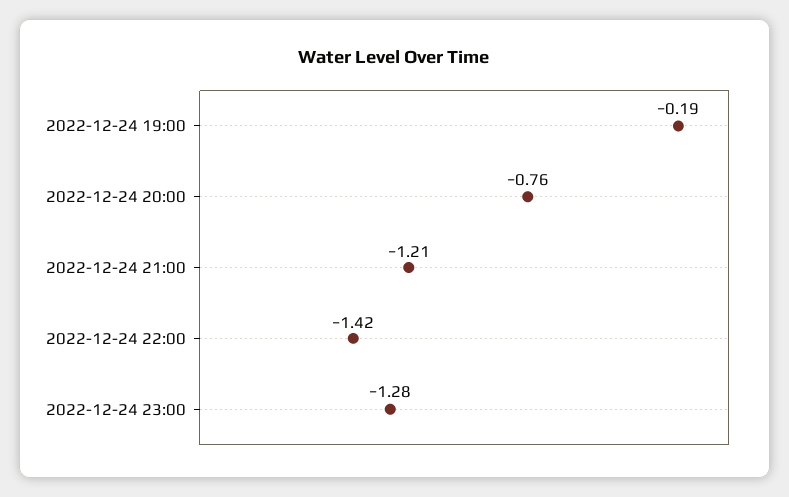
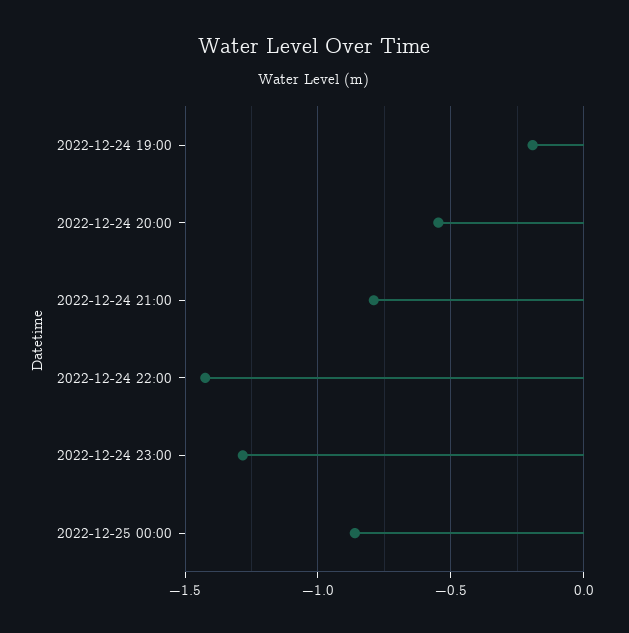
2022-12-24 20:00: -0.76 -> -0.55
2022-12-24 21:00: -1.21 -> -0.8
2022-12-25 00:00: none -> -0.85

